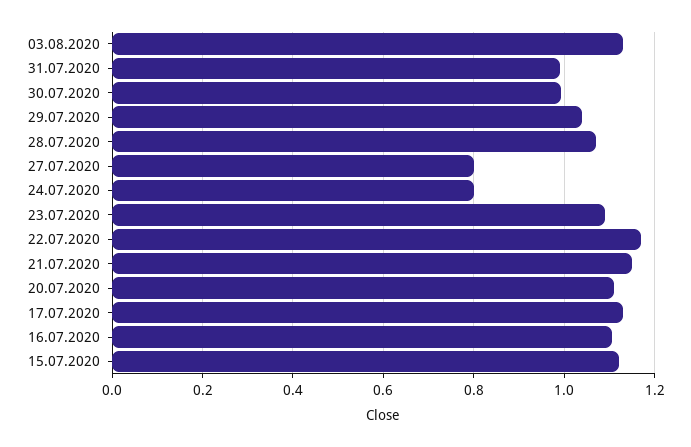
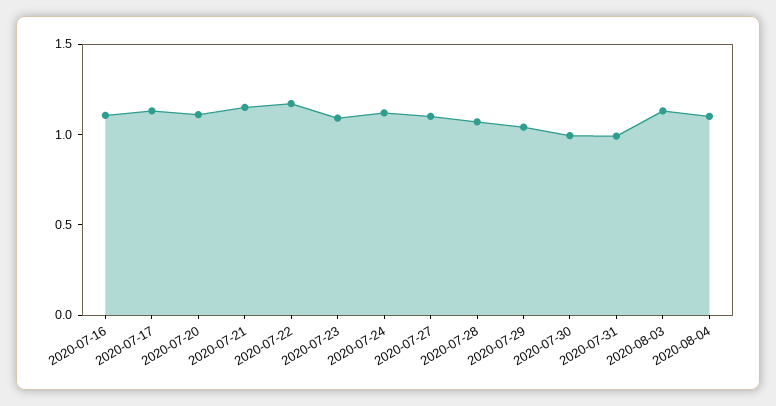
27.07.2020: 0.8 -> 1.1
24.07.2020: 0.8 -> 1.1
15.07.2020: 1.12 -> none
2020-08-04: none -> 1.1

